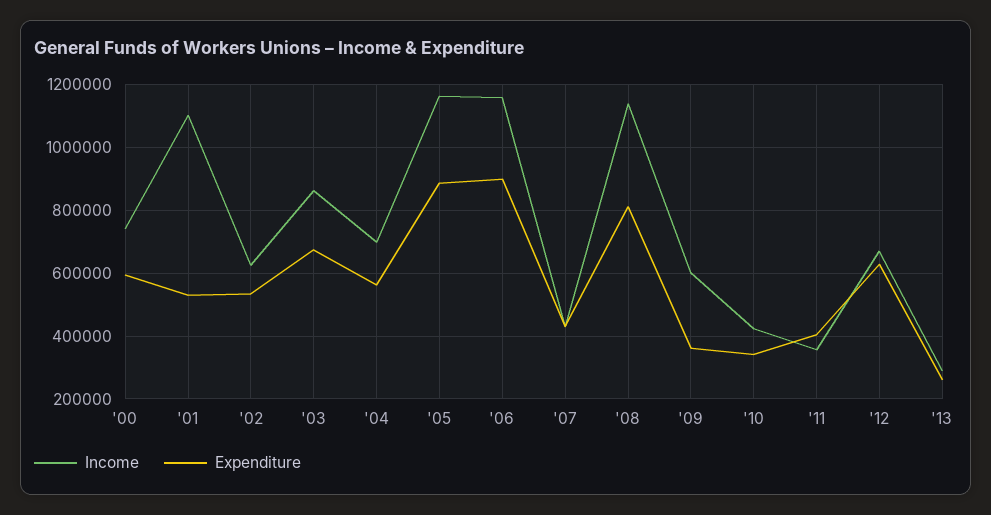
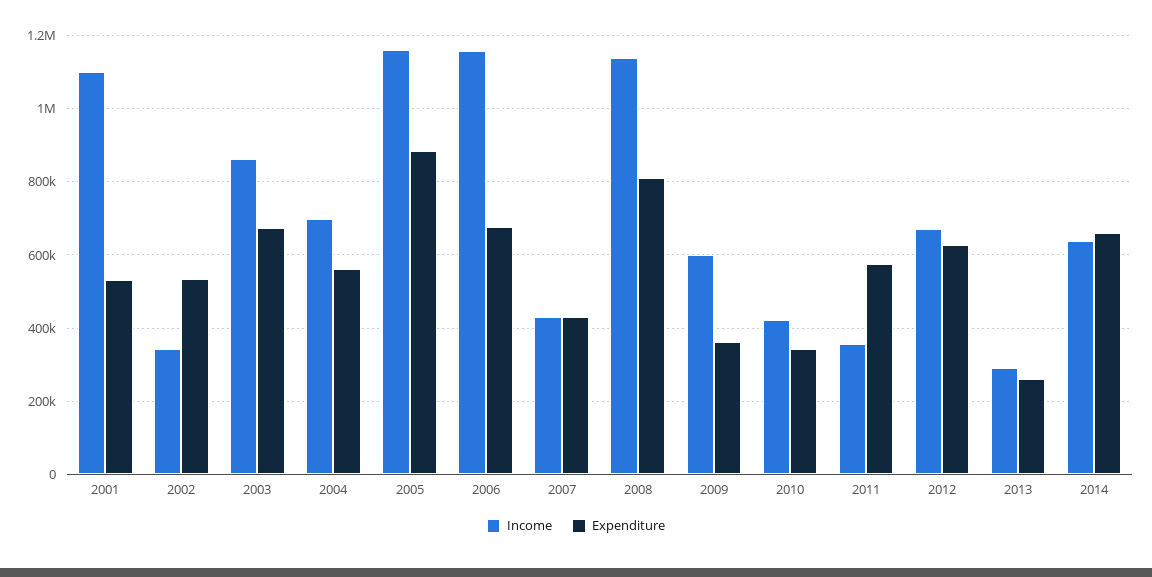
Income, '00: 740000 -> none
Expenditure, '00: 600000 -> none
Income, '02: 620000 -> 340000
Expenditure, '06: 900000 -> 680000
Expenditure, '11: 400000 -> 580000
Income, 2014: none -> 640000
Expenditure, 2014: none -> 660000

